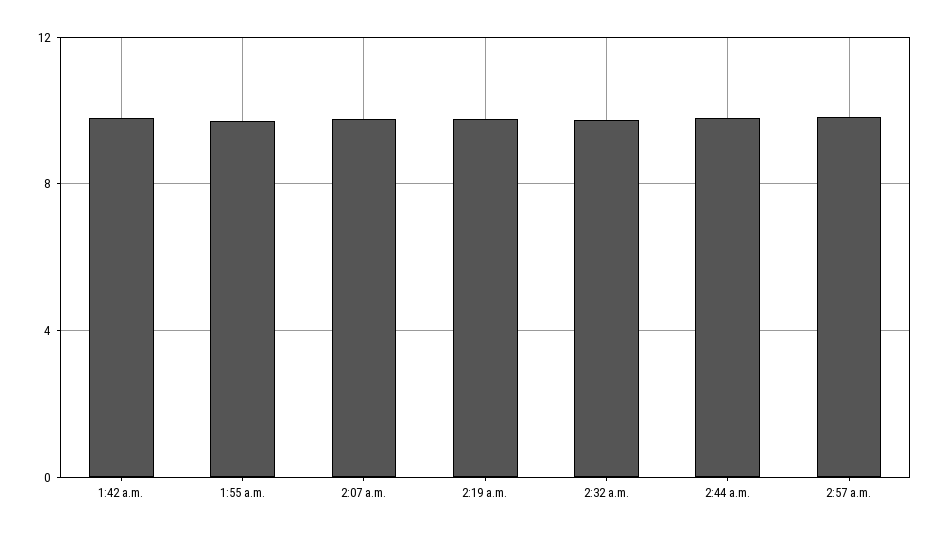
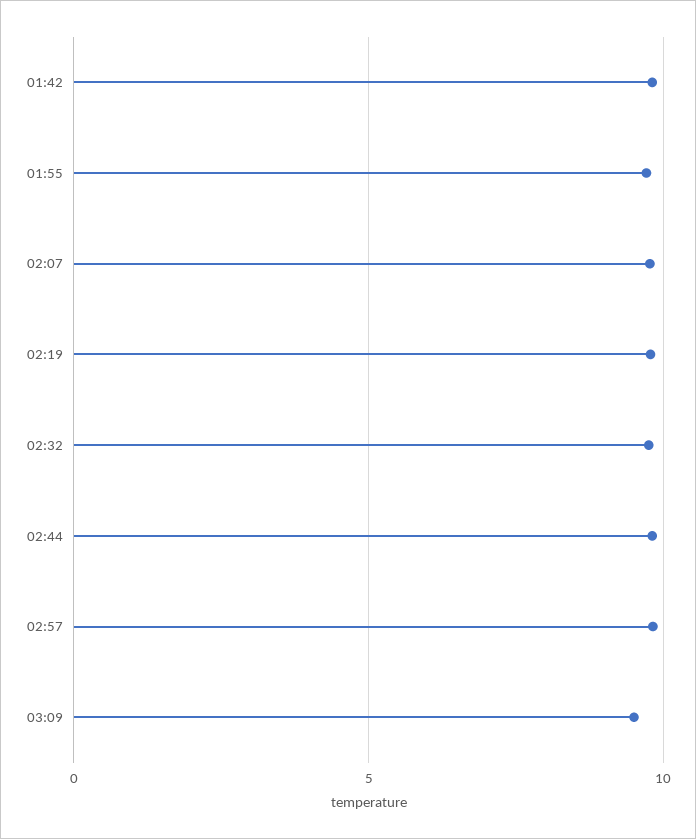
03:09: none -> 9.5

